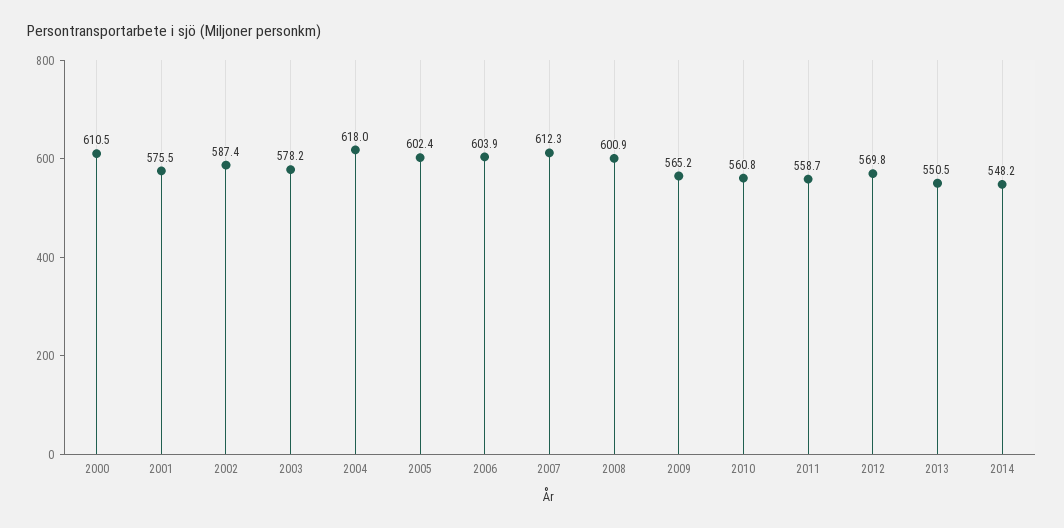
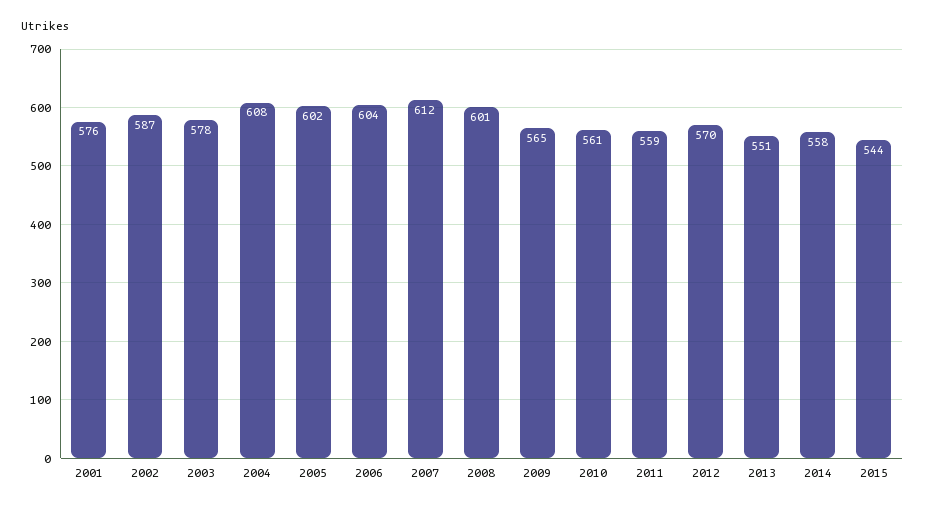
2000: 610.5 -> none
2004: 618 -> 608
2014: 548.2 -> 558
2015: none -> 544

